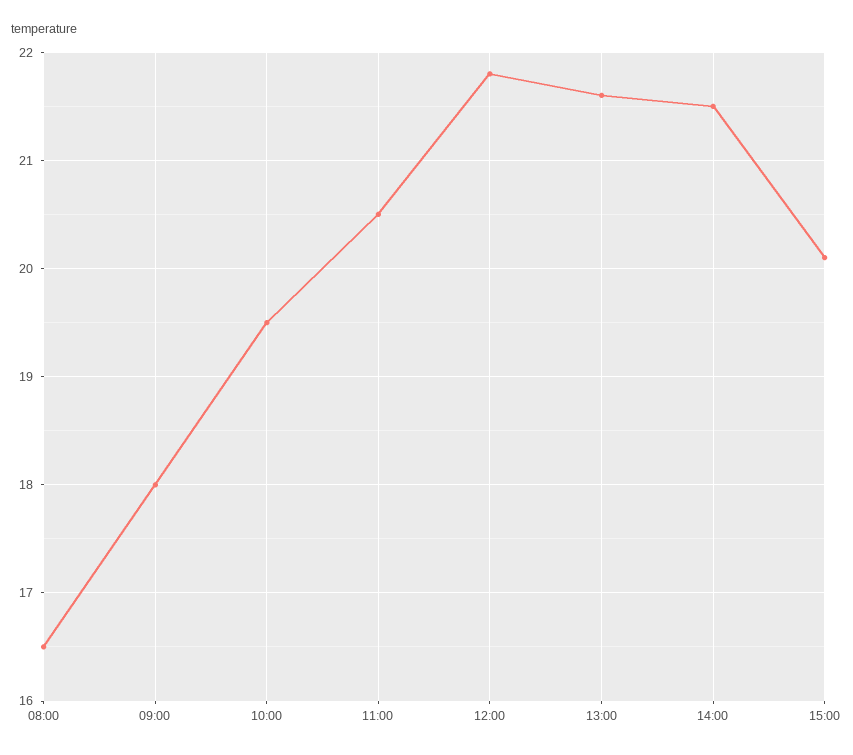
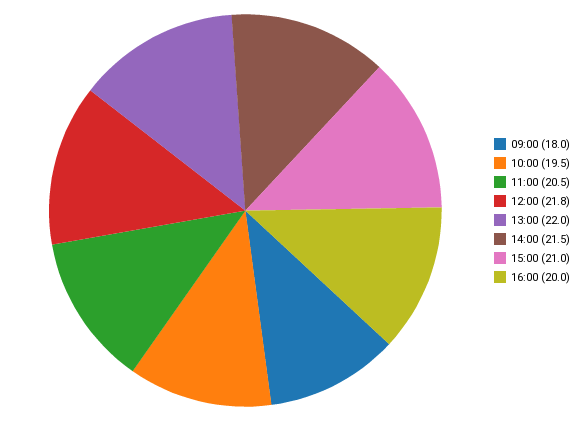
08:00: 16.5 -> none
13:00: 21.6 -> 22
15:00: 20.1 -> 21
16:00: none -> 20

